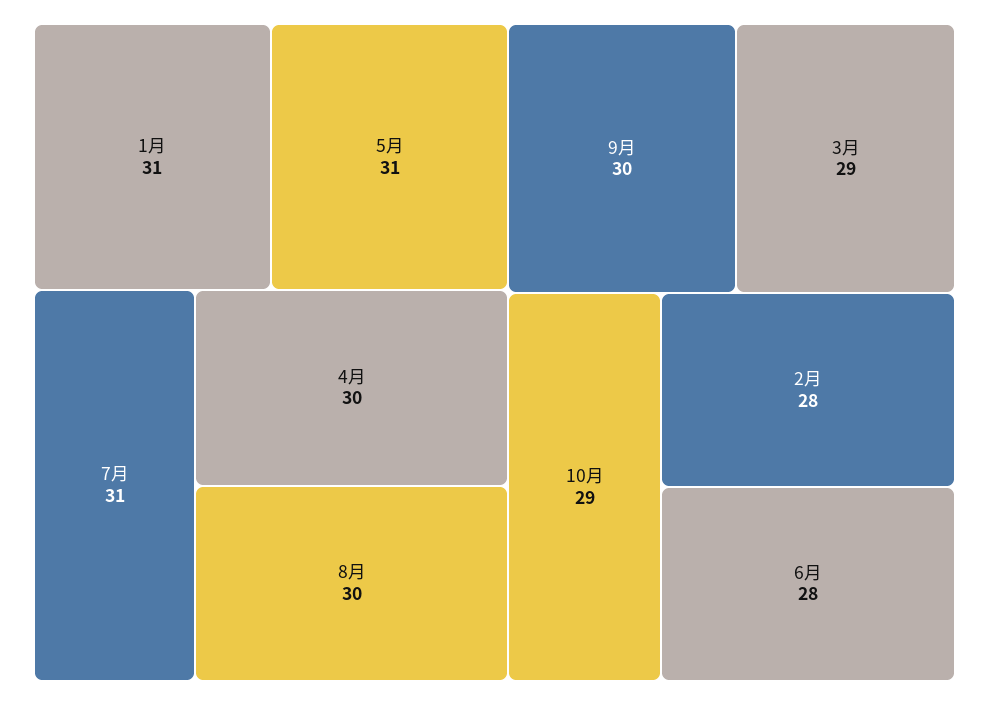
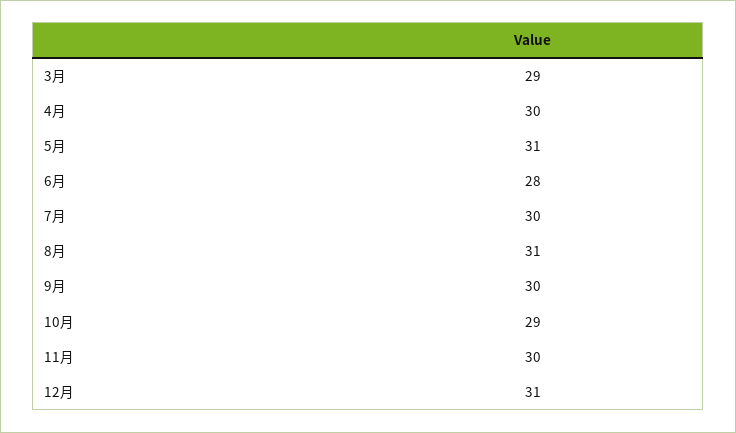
1月: 31 -> none
7月: 31 -> 30
8月: 30 -> 31
2月: 28 -> none
11月: none -> 30
12月: none -> 31

